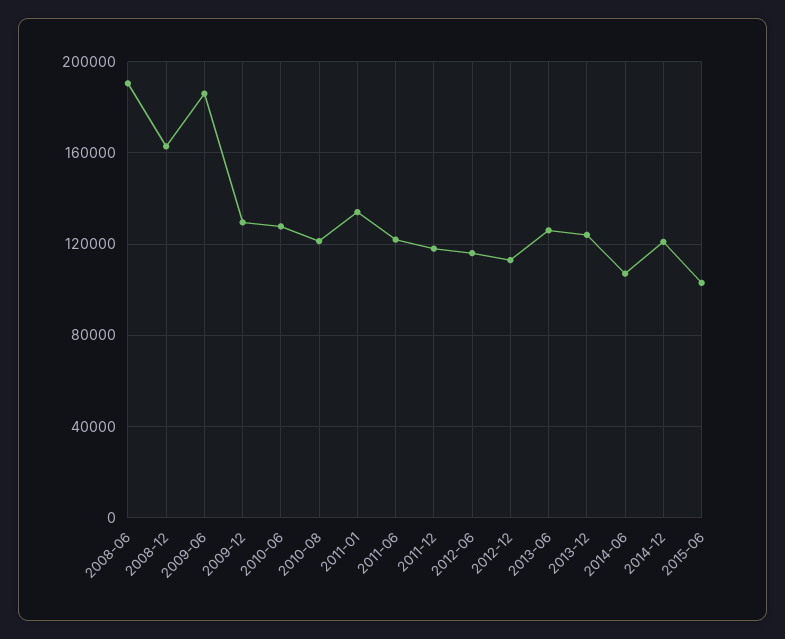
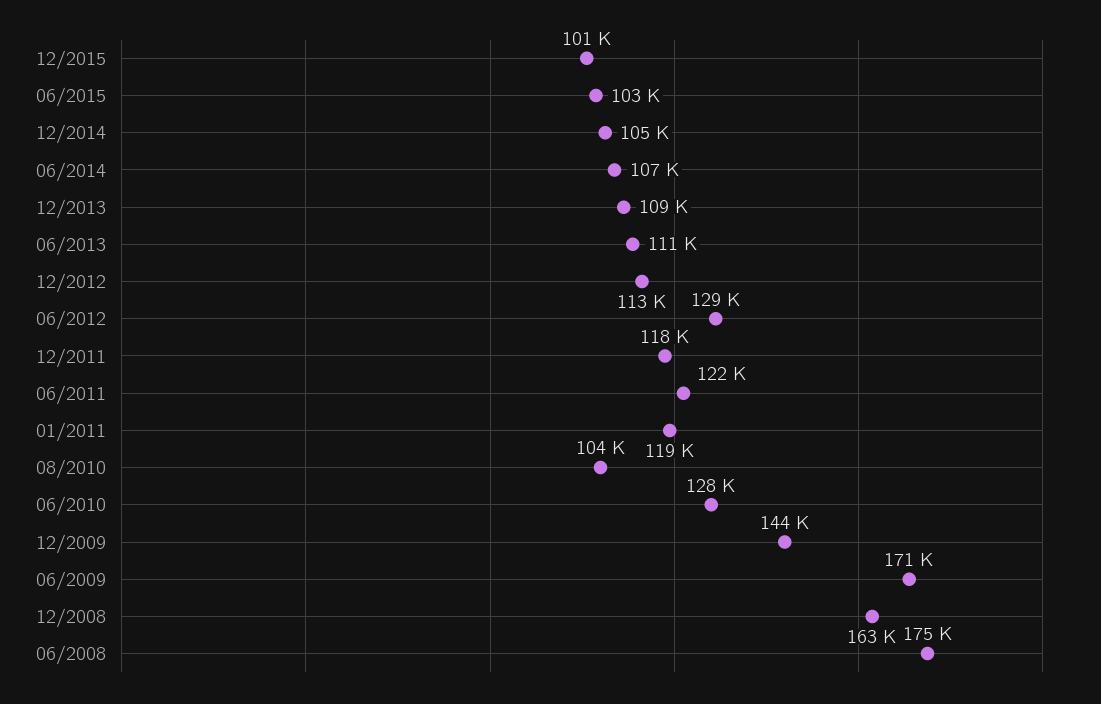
2008-06: 190000 -> 175000
2009-06: 185000 -> 171000
2009-12: 130000 -> 144000
2010-08: 120000 -> 104000
2011-01: 135000 -> 119000
2012-06: 115000 -> 129000
2013-06: 125000 -> 111000
2013-12: 125000 -> 109000
2014-12: 120000 -> 105000
12/2015: none -> 101000

